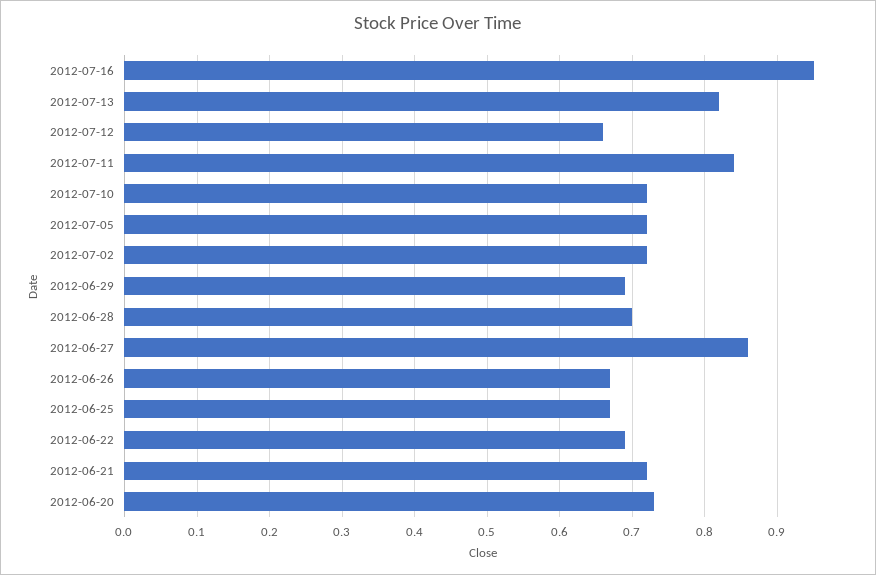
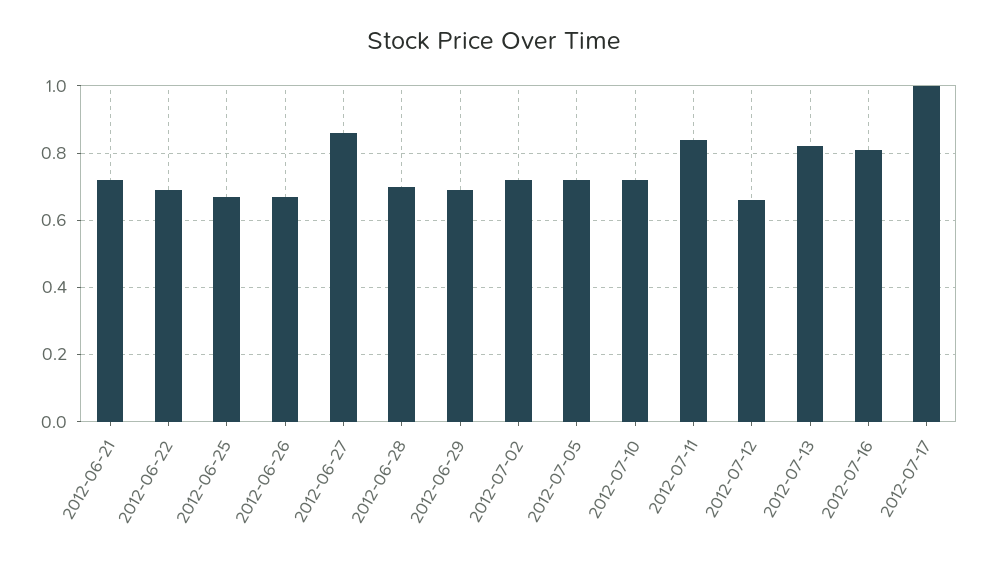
2012-07-16: 0.95 -> 0.8
2012-06-20: 0.73 -> none
2012-07-17: none -> 1

